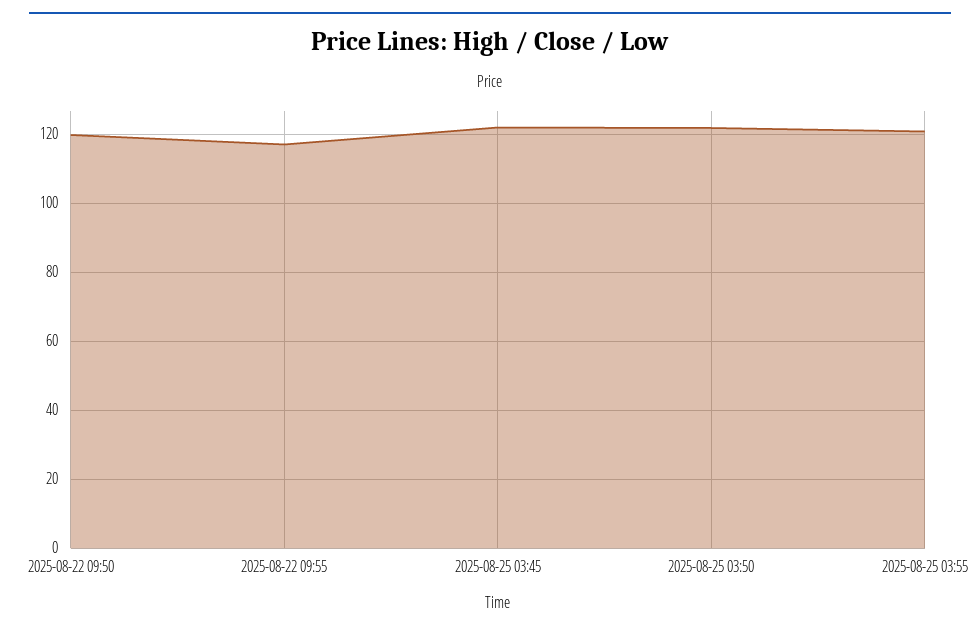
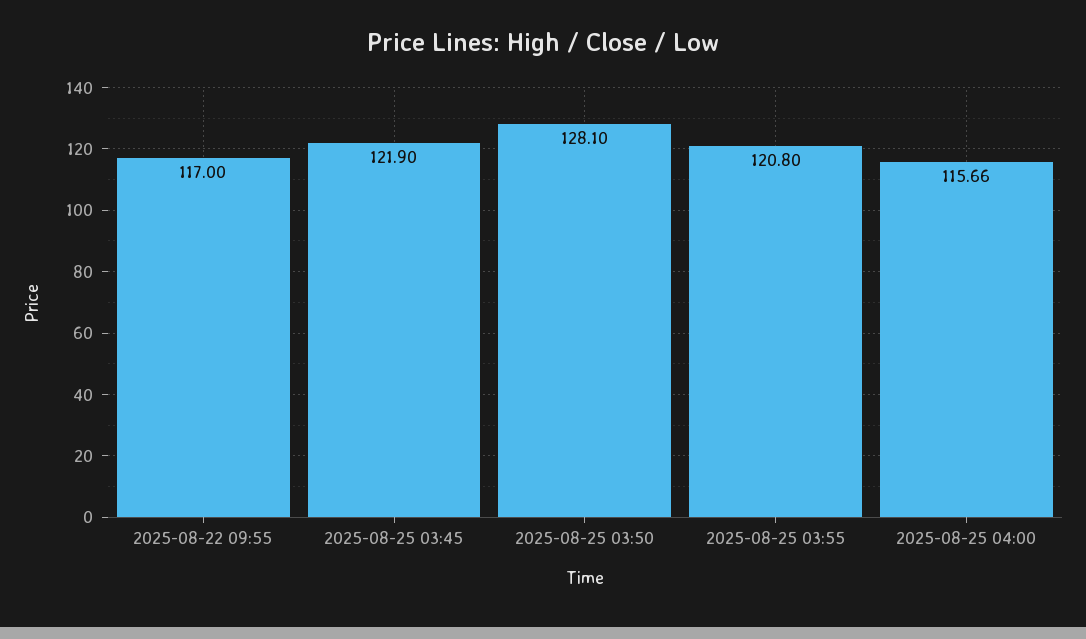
2025-08-22 09:50: 120 -> none
2025-08-25 03:50: 122 -> 128.1
2025-08-25 04:00: none -> 115.66

